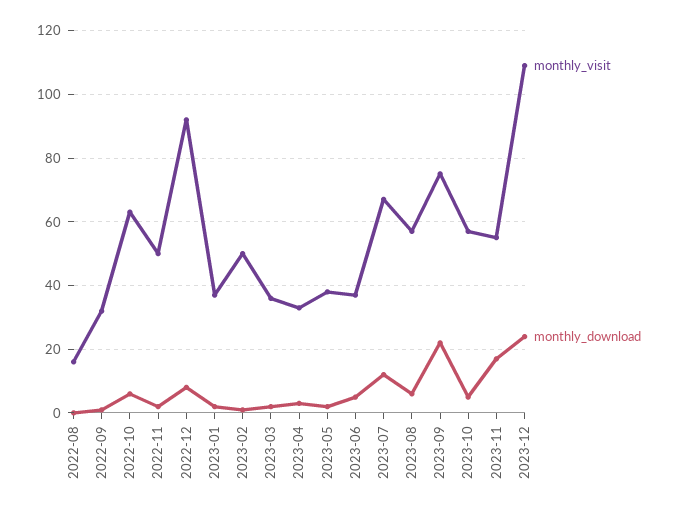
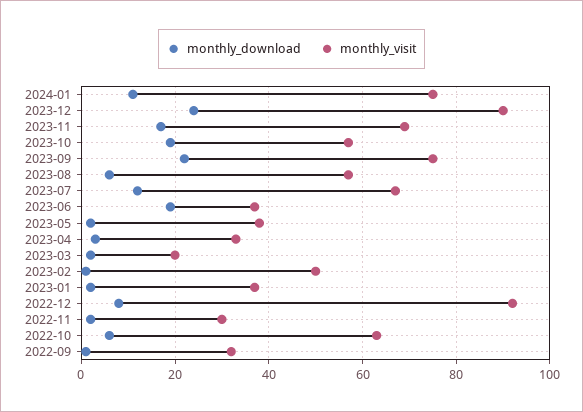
monthly_visit, 2022-08: 15 -> none
monthly_download, 2022-08: 0 -> none
monthly_visit, 2022-11: 50 -> 30
monthly_visit, 2023-03: 35 -> 20
monthly_download, 2023-06: 5 -> 20
monthly_download, 2023-10: 5 -> 20
monthly_visit, 2023-11: 55 -> 70
monthly_visit, 2023-12: 110 -> 90
monthly_download, 2024-01: none -> 10
monthly_visit, 2024-01: none -> 75

